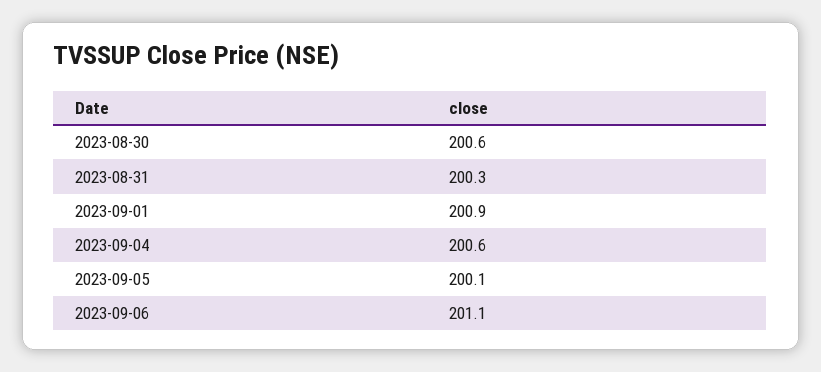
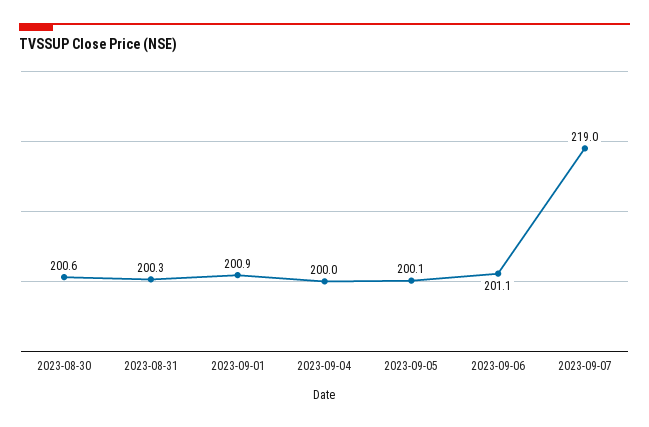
2023-09-04: 200.6 -> 200
2023-09-07: none -> 219

